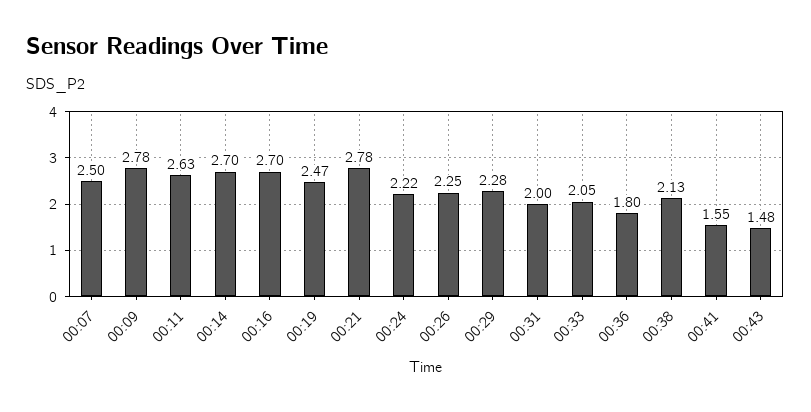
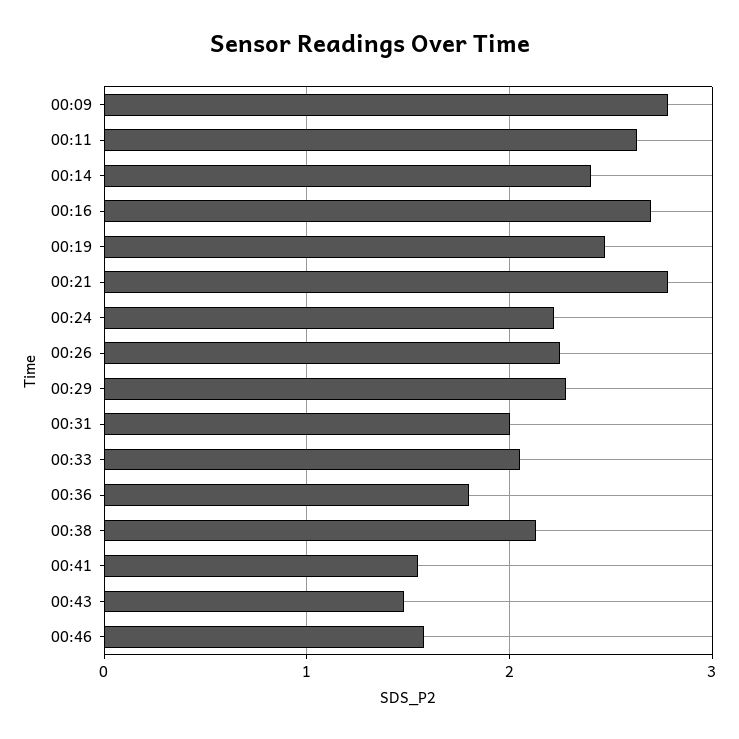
00:07: 2.5 -> none
00:14: 2.7 -> 2.4
00:46: none -> 1.6

